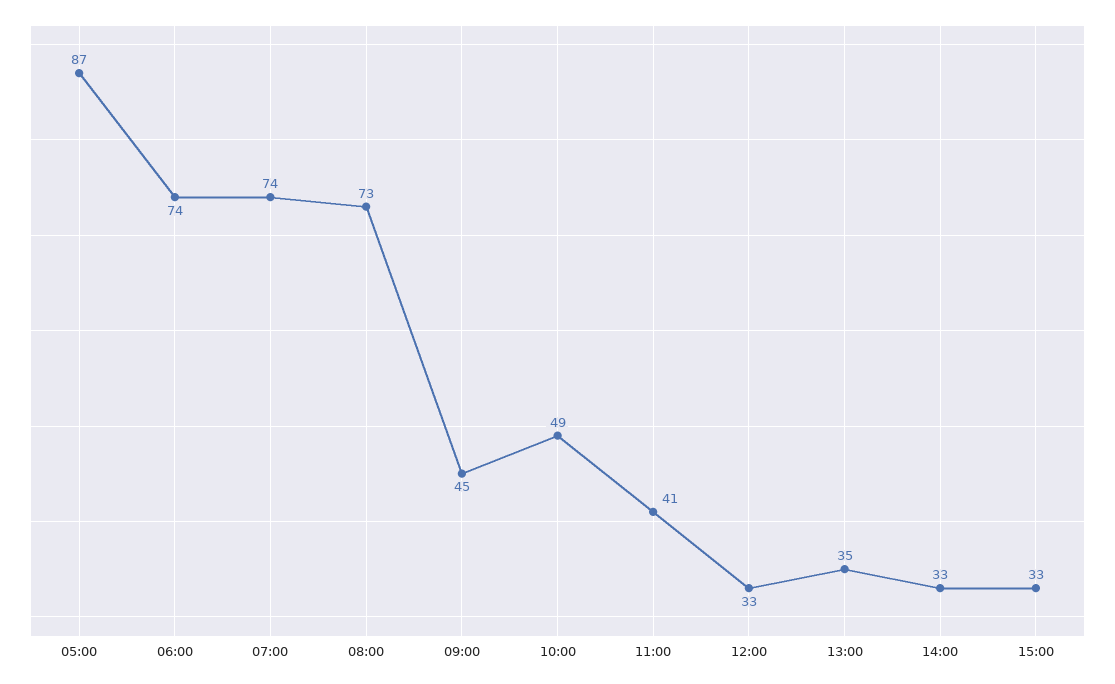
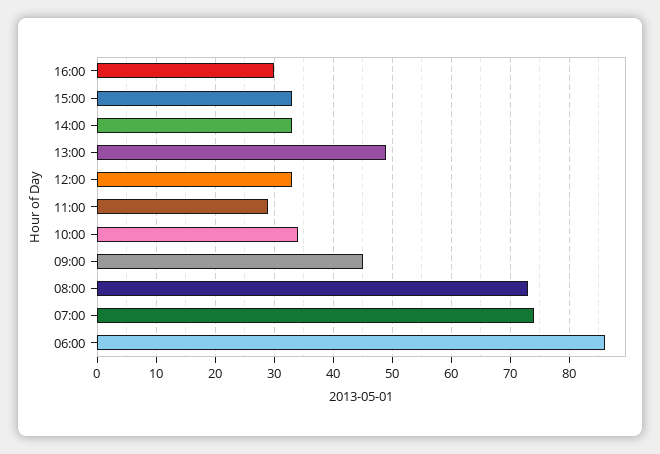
05:00: 87 -> none
06:00: 74 -> 85
10:00: 49 -> 35
11:00: 41 -> 30
13:00: 35 -> 50
16:00: none -> 30

